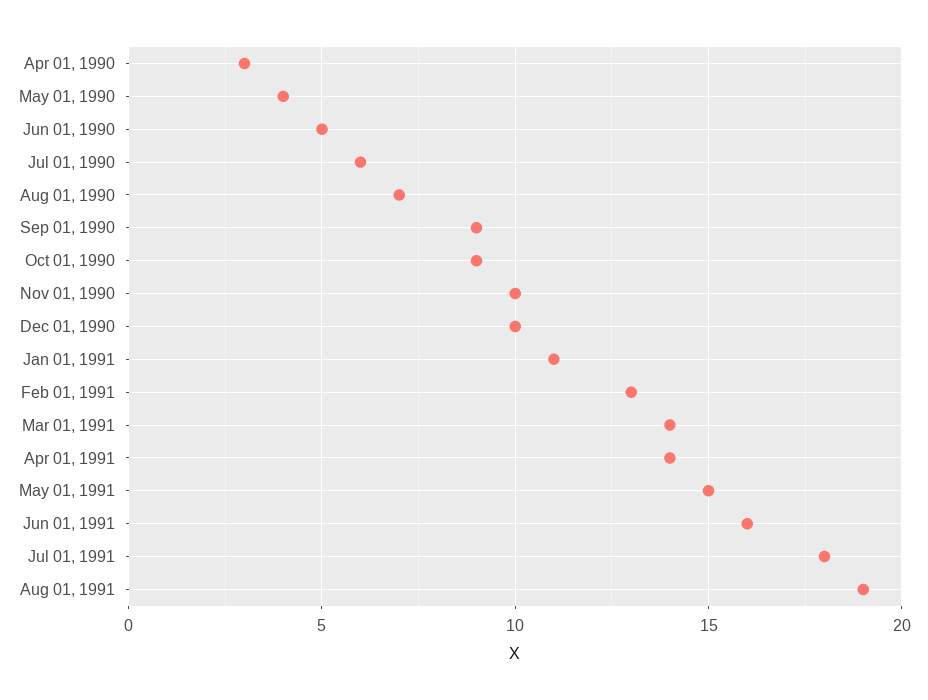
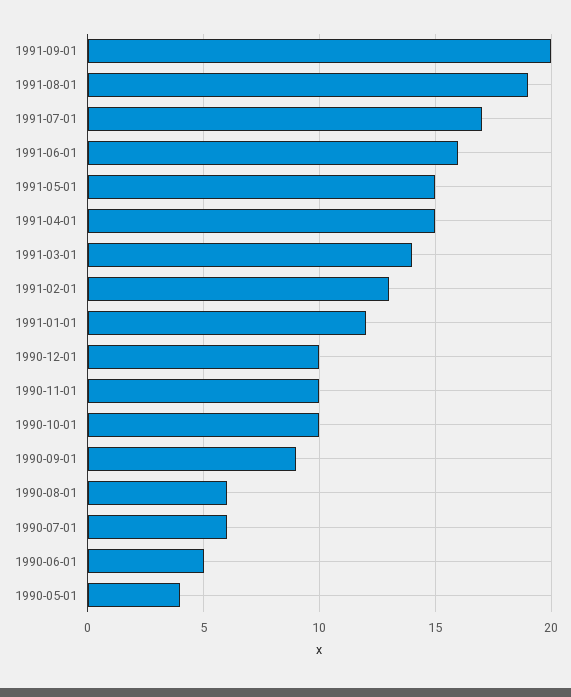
Apr 01, 1990: 3 -> none
Aug 01, 1990: 7 -> 6
Oct 01, 1990: 9 -> 10
Jan 01, 1991: 11 -> 12
Apr 01, 1991: 14 -> 15
Jul 01, 1991: 18 -> 17
1991-09-01: none -> 20

